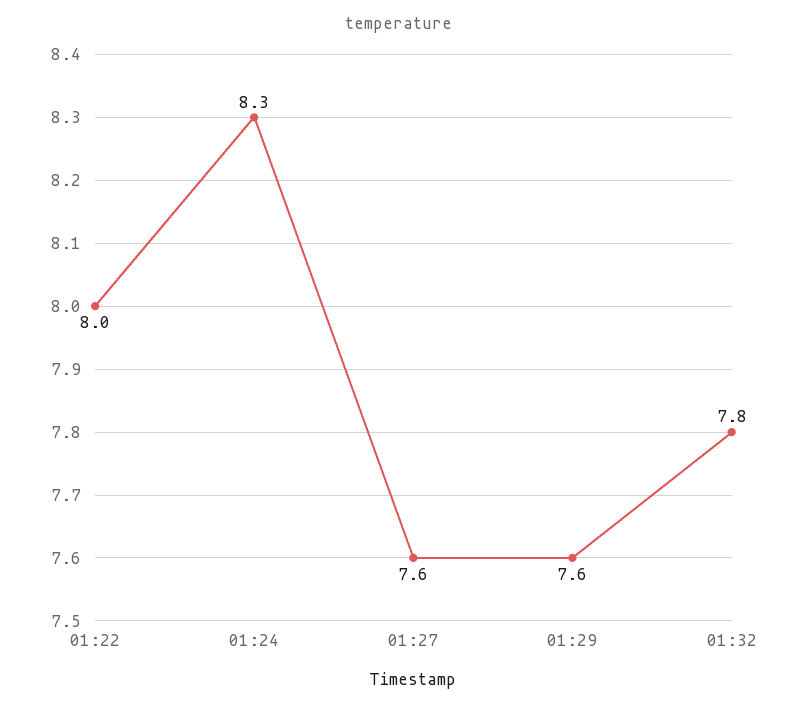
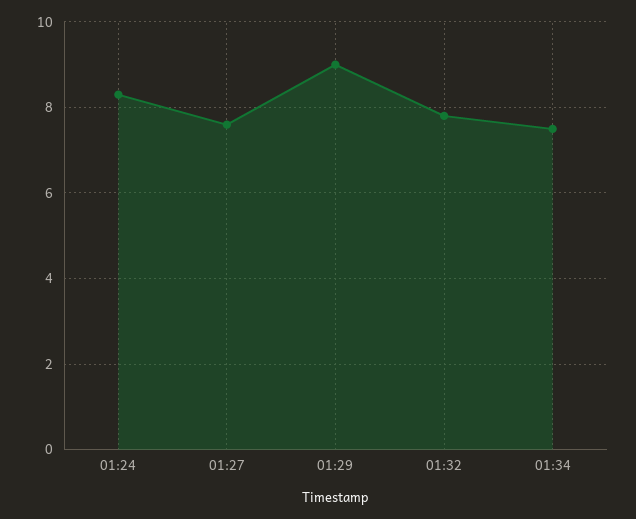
01:22: 8 -> none
01:29: 7.6 -> 9
01:34: none -> 7.5

